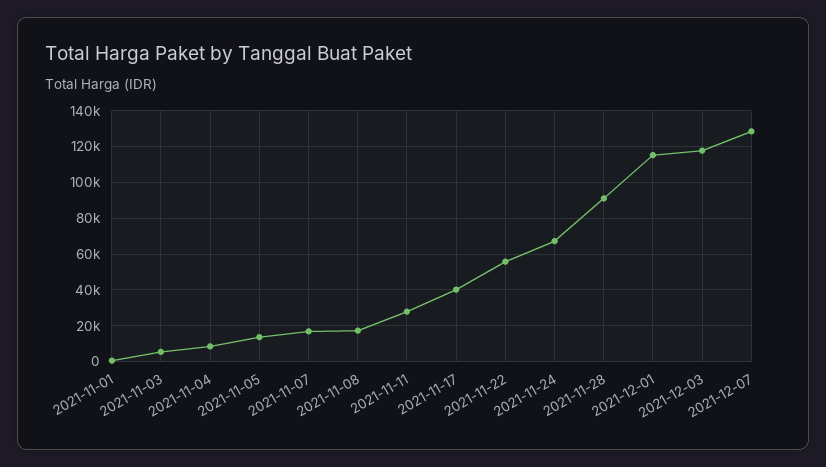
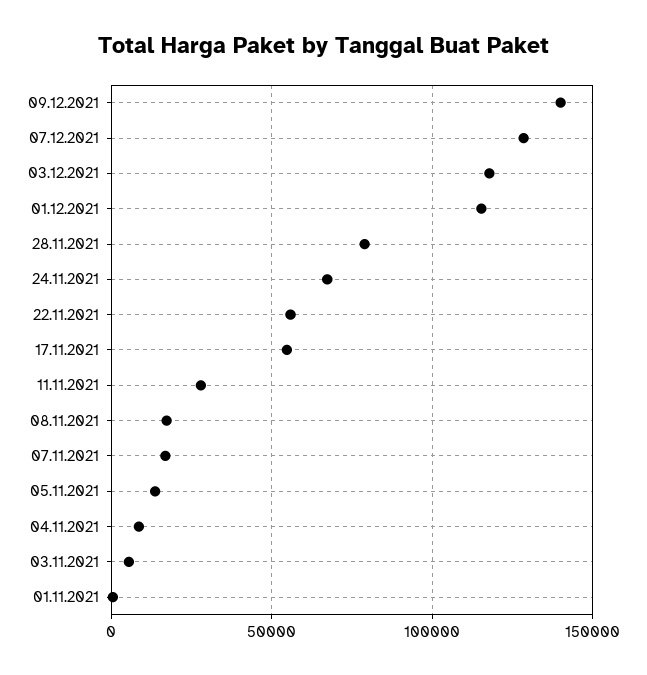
2021-11-17: 40000 -> 55000
2021-11-28: 90000 -> 80000
09.12.2021: none -> 140000

